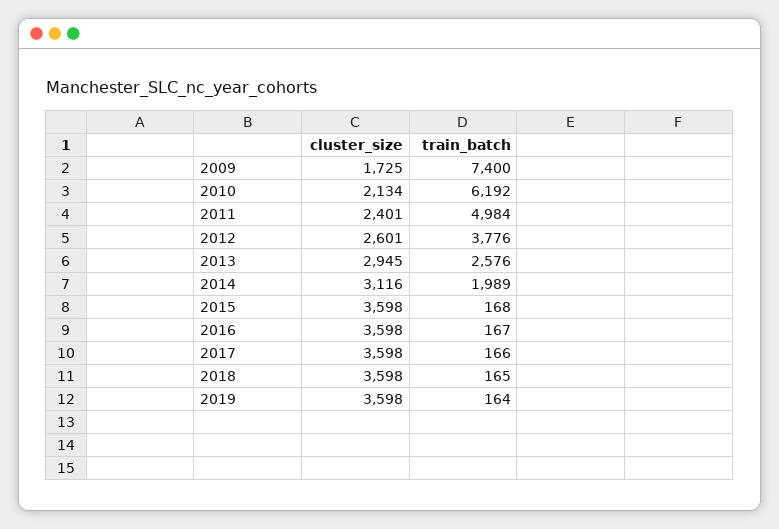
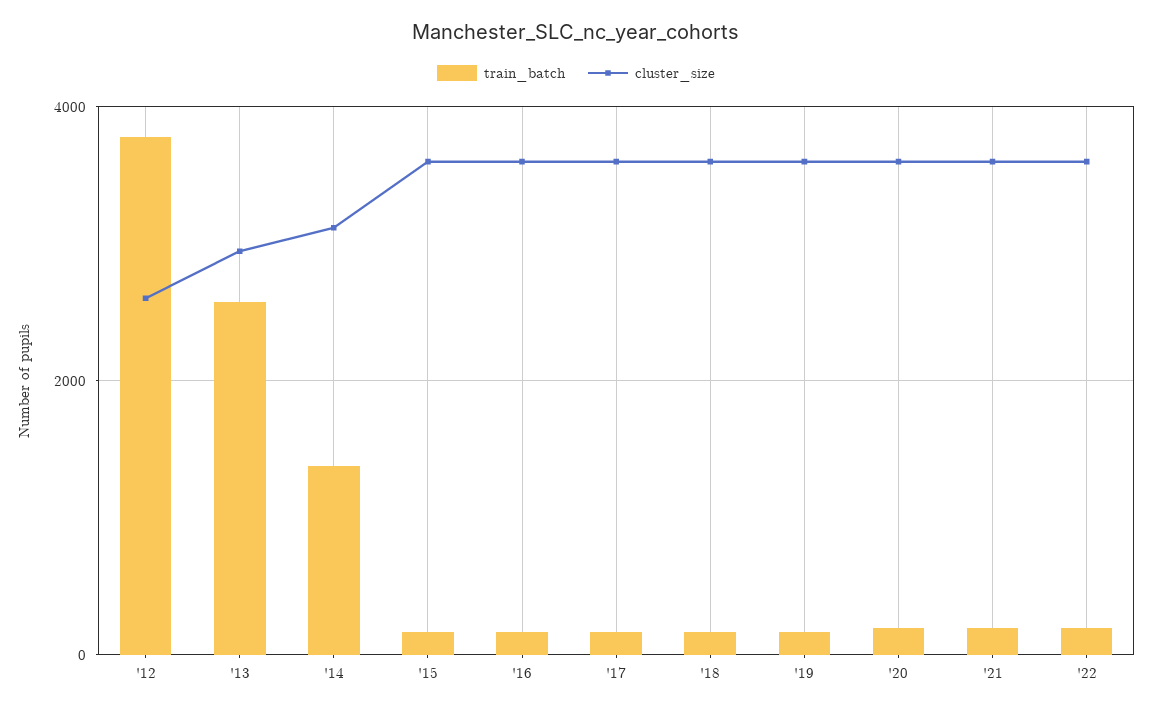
cluster_size, 2009: 1725 -> none
train_batch, 2009: 7400 -> none
cluster_size, 2010: 2134 -> none
train_batch, 2010: 6192 -> none
cluster_size, 2011: 2401 -> none
train_batch, 2011: 4984 -> none
train_batch, 2014: 1989 -> 1400
train_batch, '20: none -> 200
cluster_size, '20: none -> 3600
train_batch, '21: none -> 200
cluster_size, '21: none -> 3600
train_batch, '22: none -> 200
cluster_size, '22: none -> 3600

